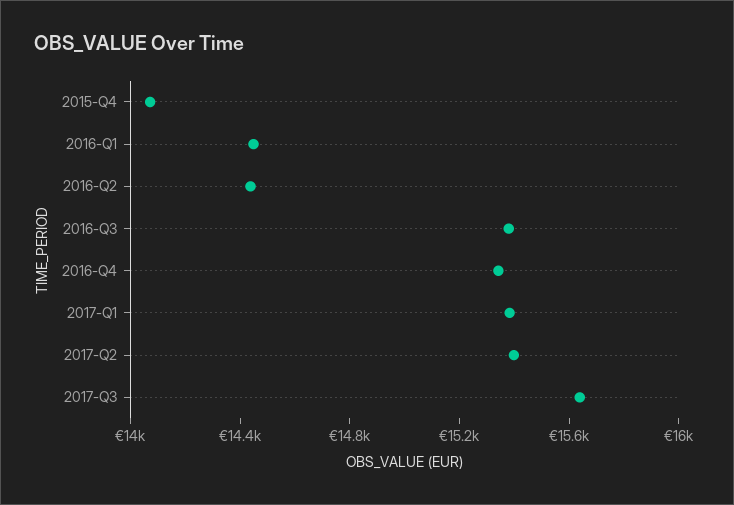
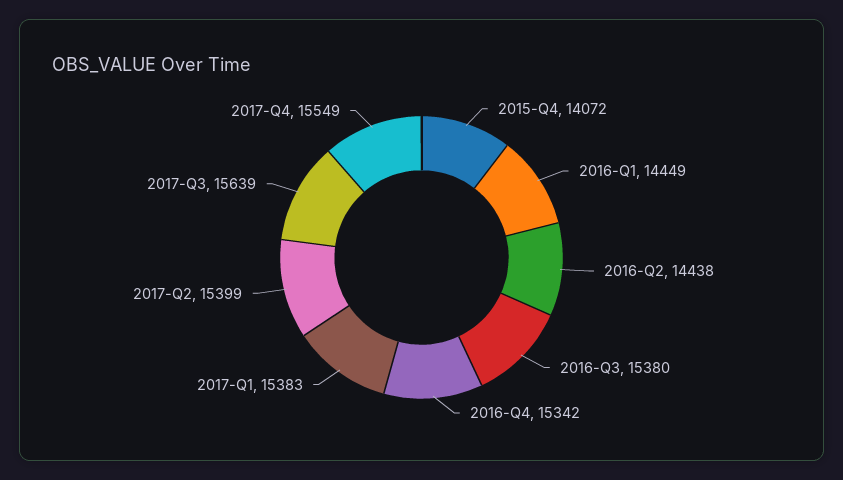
2017-Q4: none -> 15549

